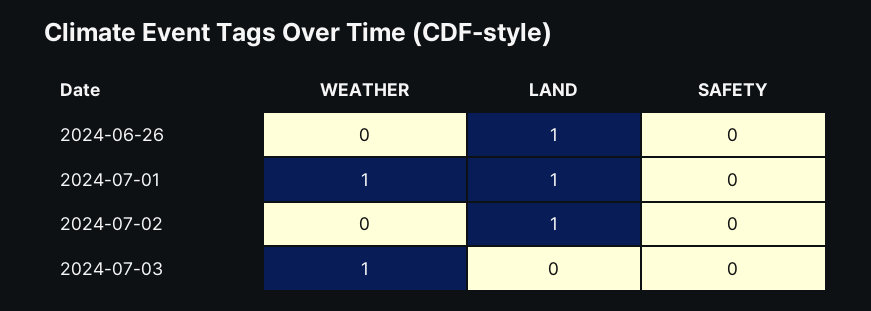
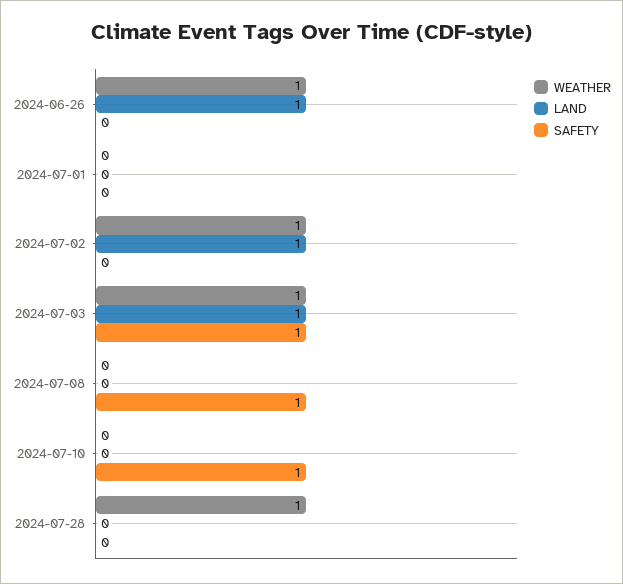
WEATHER, 2024-06-26: 0 -> 1
WEATHER, 2024-07-01: 1 -> 0
LAND, 2024-07-01: 1 -> 0
WEATHER, 2024-07-02: 0 -> 1
LAND, 2024-07-03: 0 -> 1
SAFETY, 2024-07-03: 0 -> 1
WEATHER, 2024-07-08: none -> 0
LAND, 2024-07-08: none -> 0
SAFETY, 2024-07-08: none -> 1
WEATHER, 2024-07-10: none -> 0
LAND, 2024-07-10: none -> 0
SAFETY, 2024-07-10: none -> 1
WEATHER, 2024-07-28: none -> 1
LAND, 2024-07-28: none -> 0
SAFETY, 2024-07-28: none -> 0

